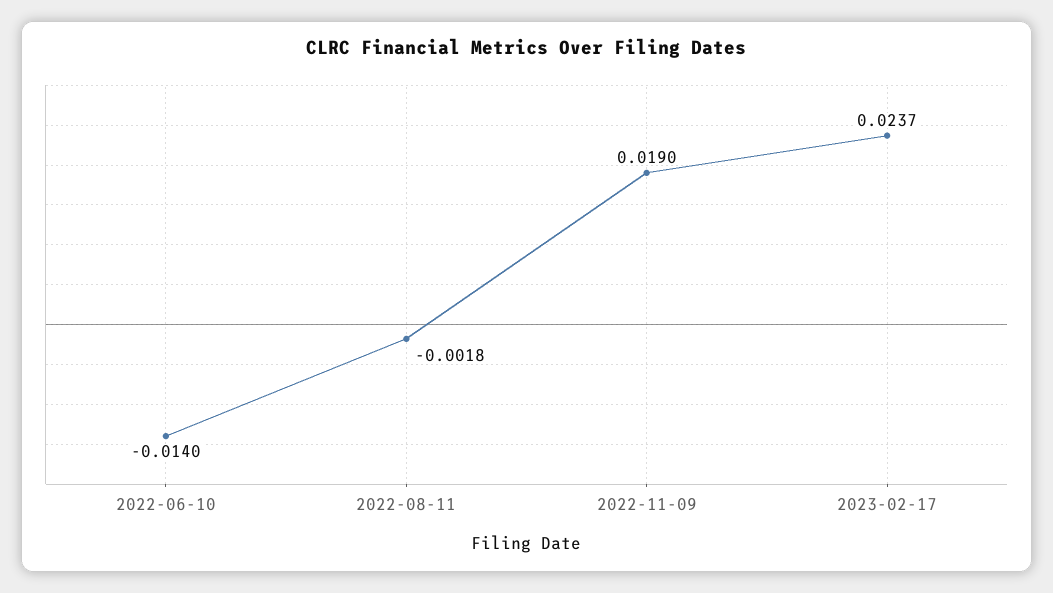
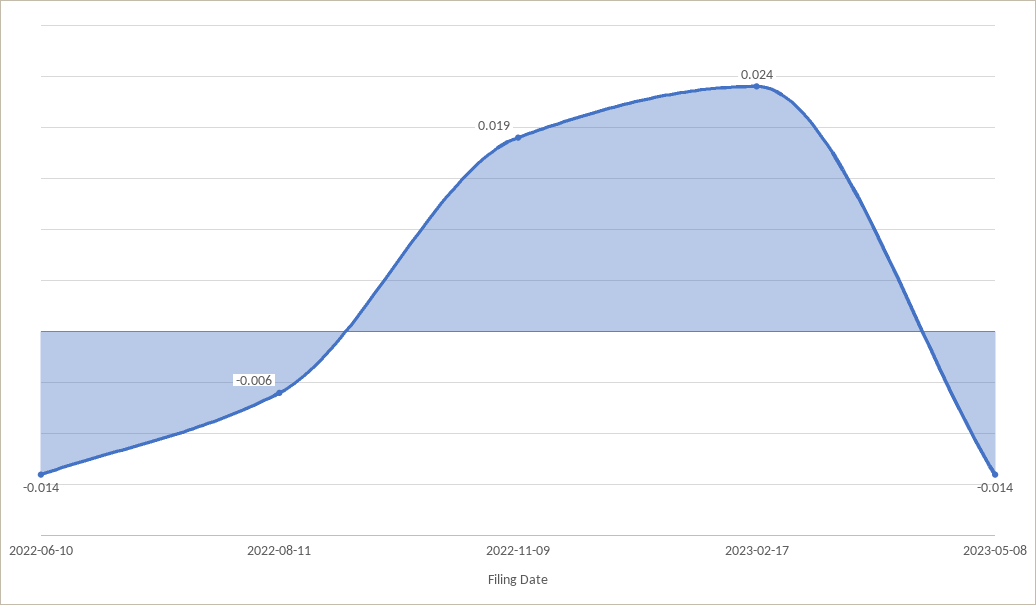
2022-08-11: -0.0018 -> -0.006
2023-05-08: none -> -0.014

